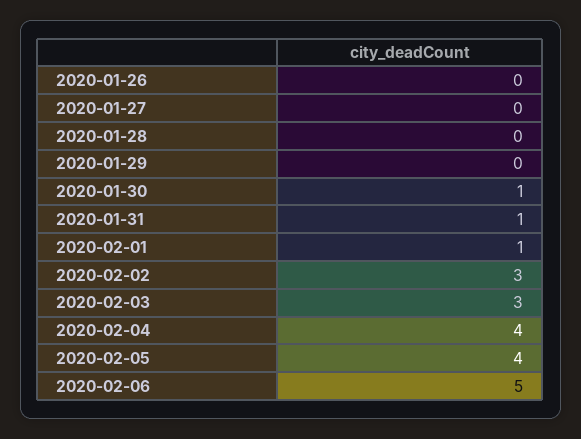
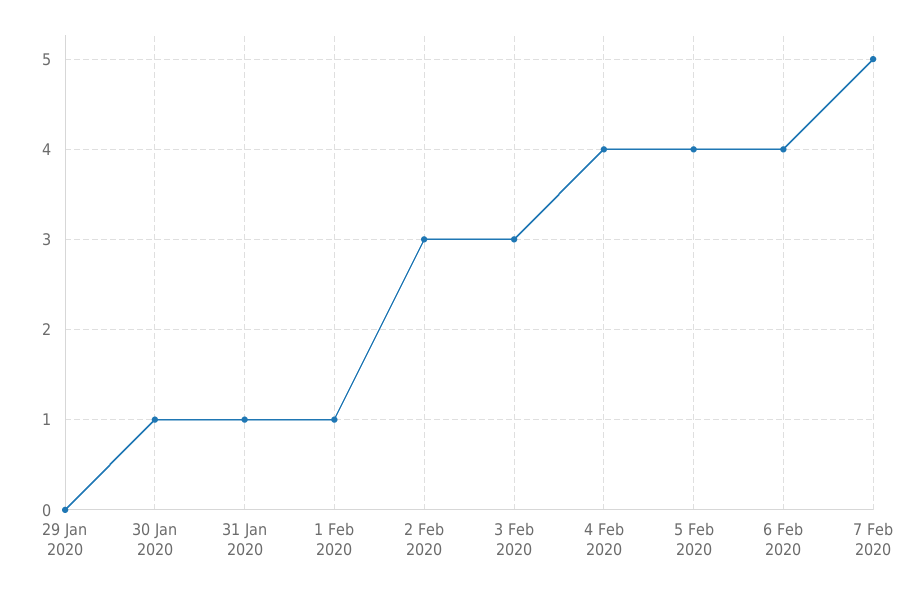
2020-01-26: 0 -> none
2020-01-27: 0 -> none
2020-01-28: 0 -> none
2020-02-06: 5 -> 4
7 Feb 2020: none -> 5

